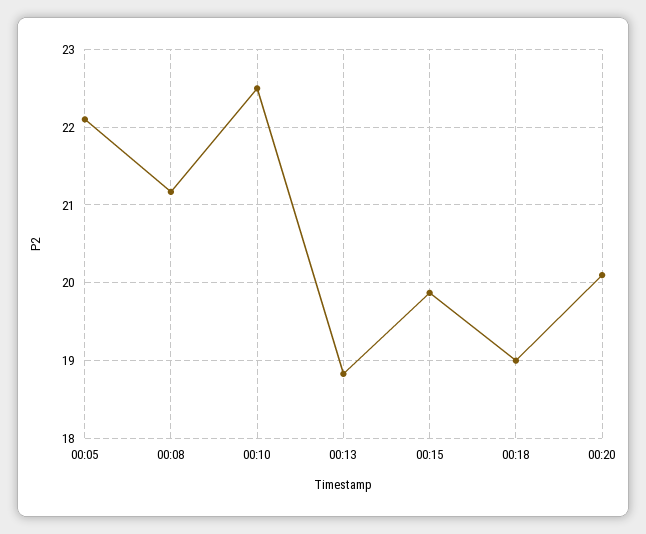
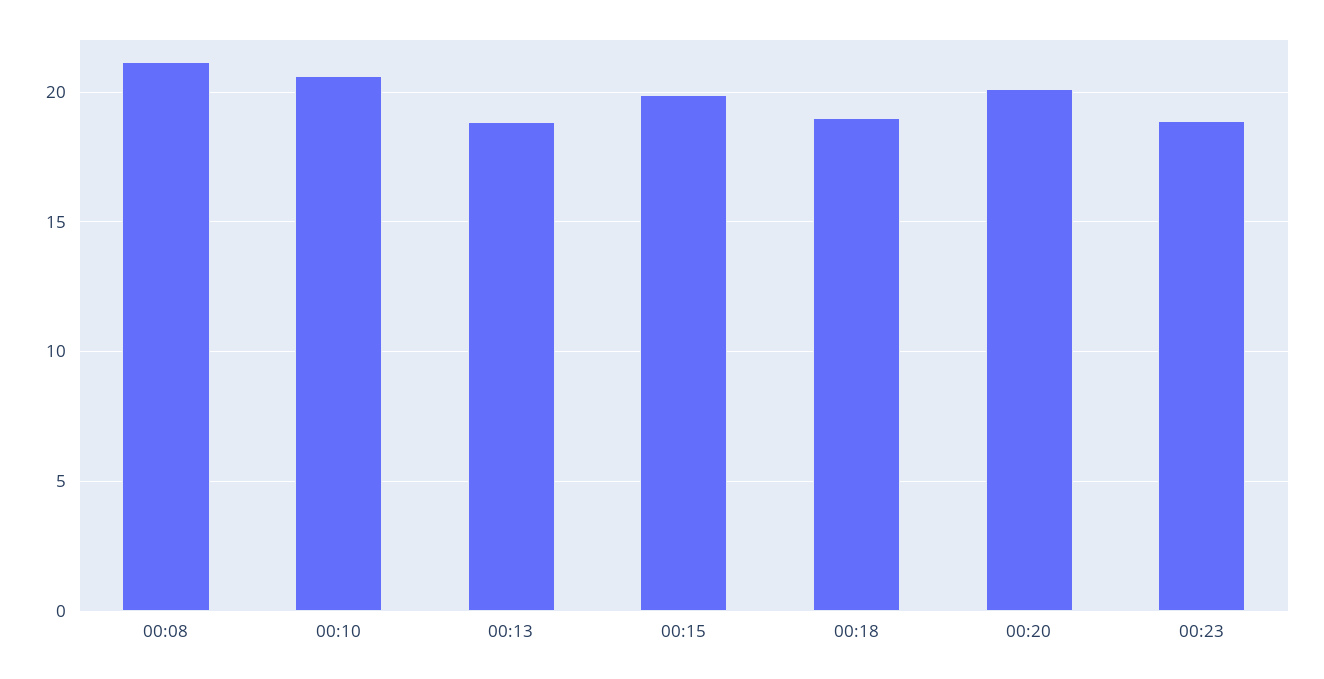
00:05: 22.1 -> none
00:10: 22.5 -> 20.5
00:23: none -> 19

